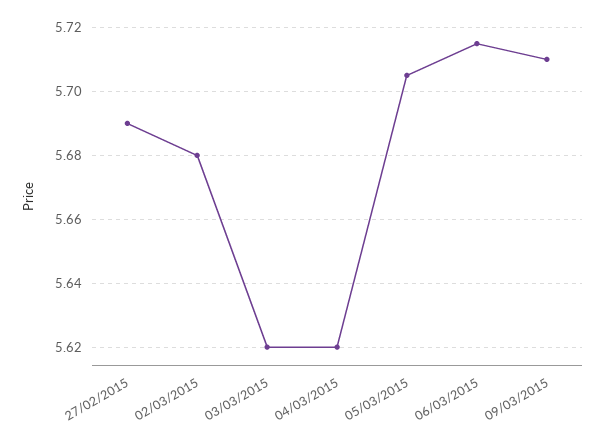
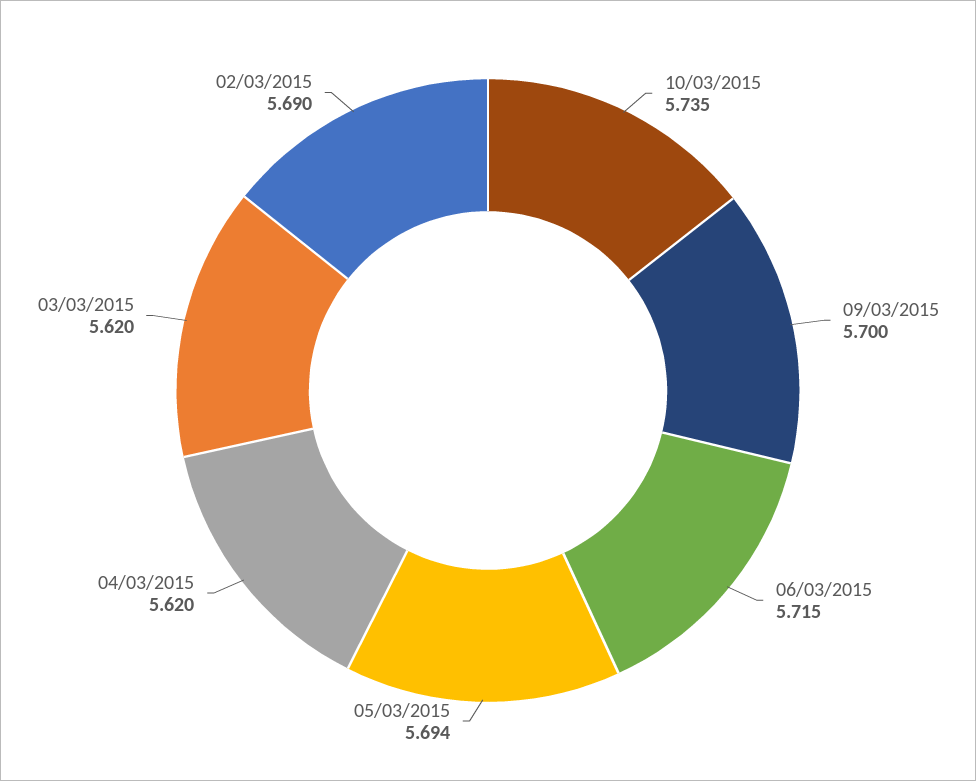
27/02/2015: 5.69 -> none
02/03/2015: 5.68 -> 5.69
05/03/2015: 5.705 -> 5.694
09/03/2015: 5.71 -> 5.7
10/03/2015: none -> 5.735

